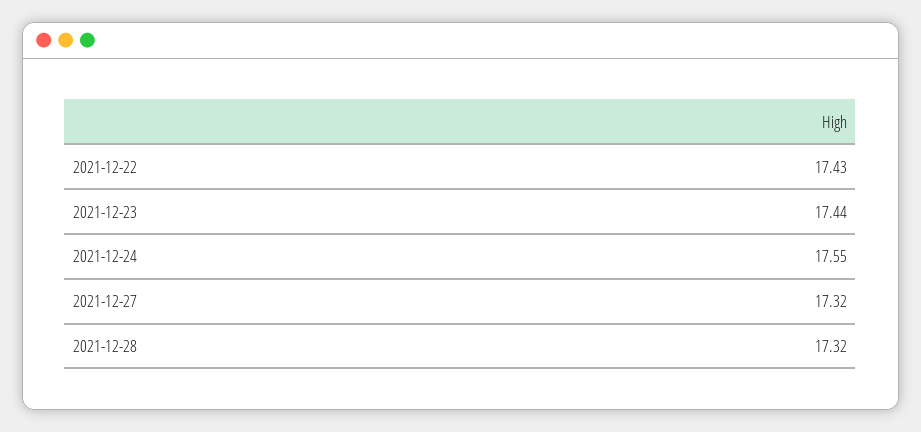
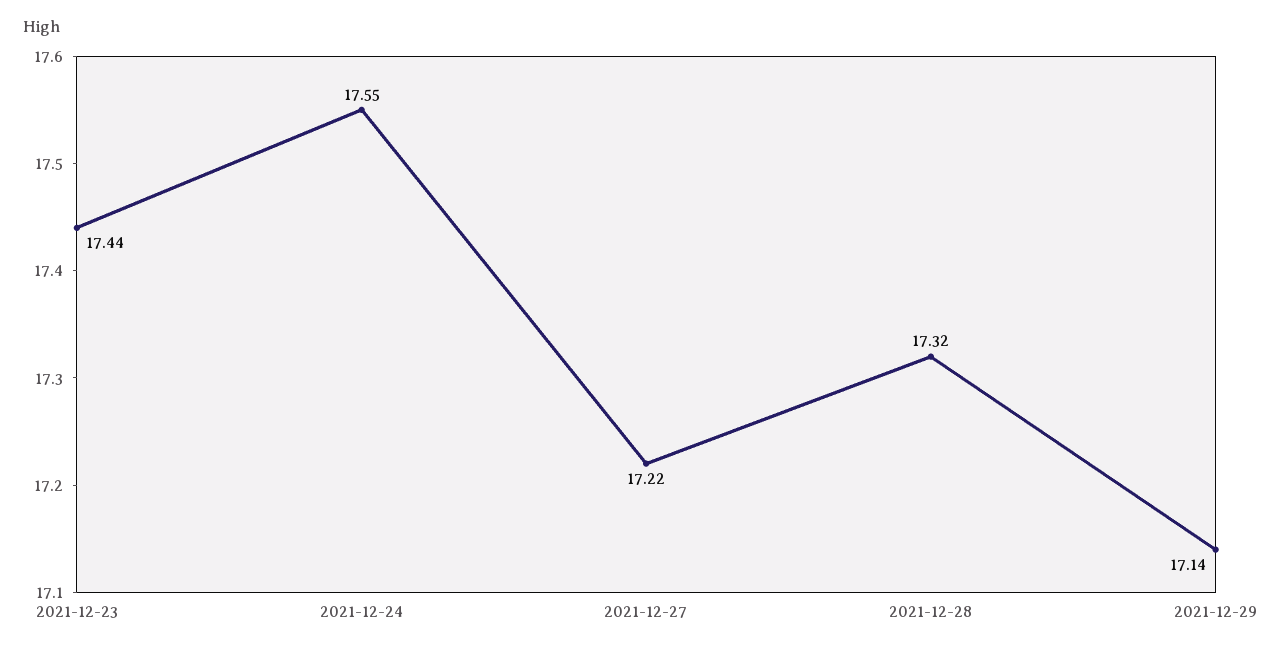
2021-12-22: 17.43 -> none
2021-12-27: 17.32 -> 17.22
2021-12-29: none -> 17.14

